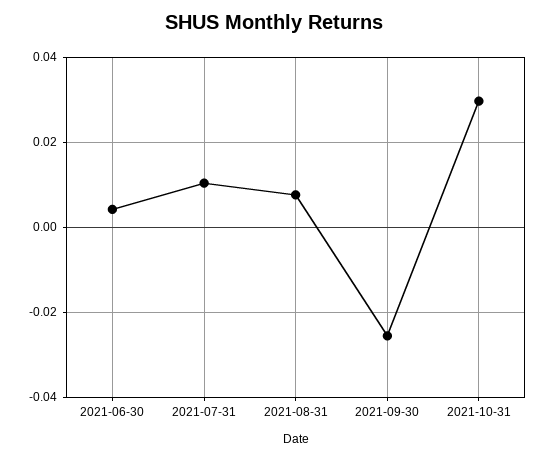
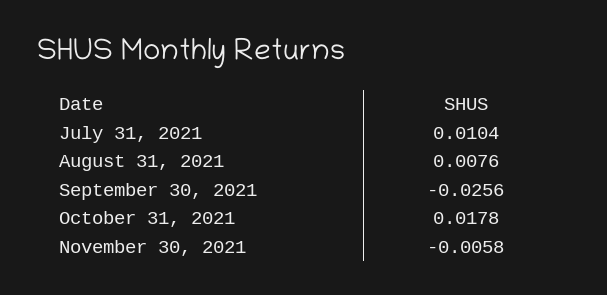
2021-06-30: 0.004 -> none
2021-10-31: 0.03 -> 0.0178
November 30, 2021: none -> -0.0058

